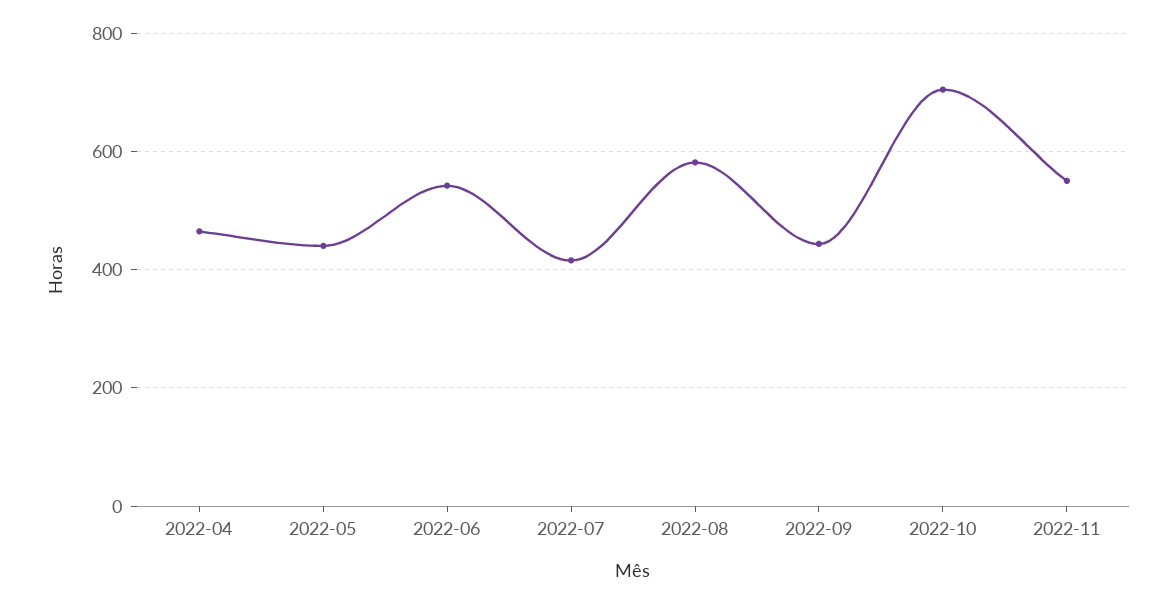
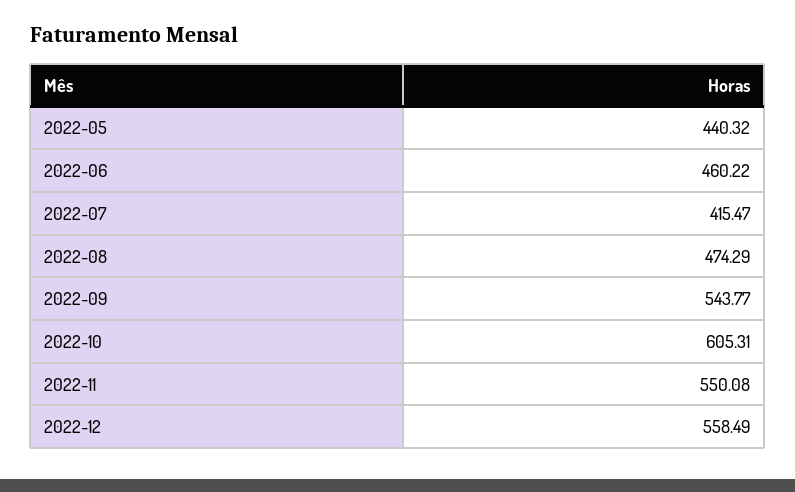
2022-04: 460 -> none
2022-06: 540 -> 460.22
2022-08: 580 -> 474.29
2022-09: 440 -> 543.77
2022-10: 700 -> 605.31
2022-12: none -> 558.49

